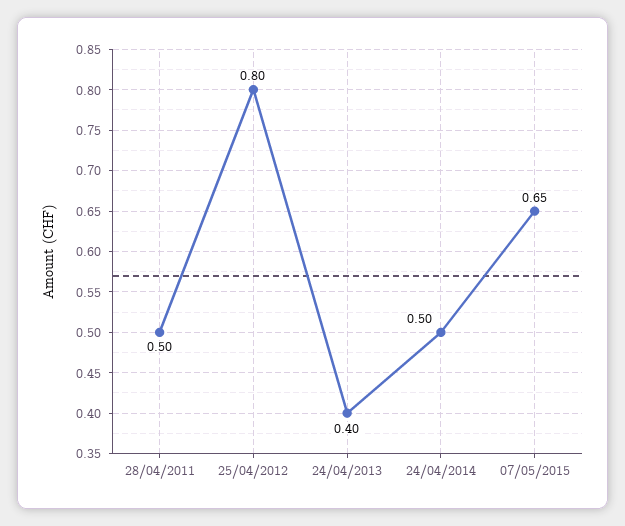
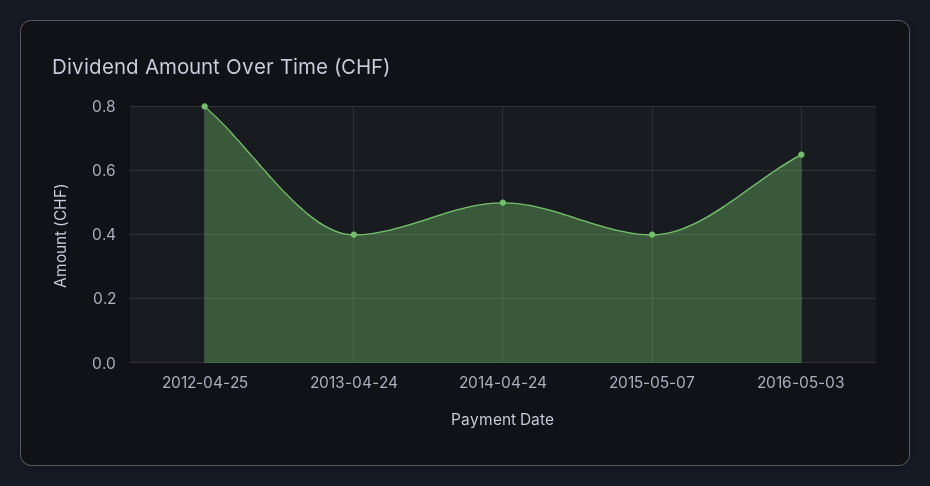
28/04/2011: 0.5 -> none
07/05/2015: 0.65 -> 0.4
2016-05-03: none -> 0.65

